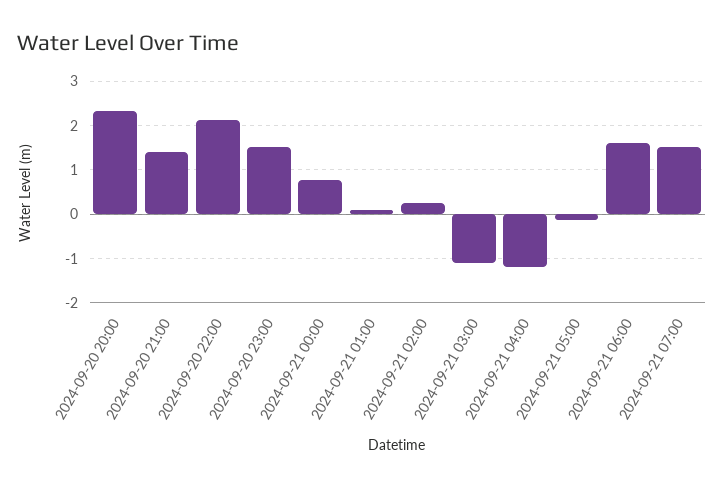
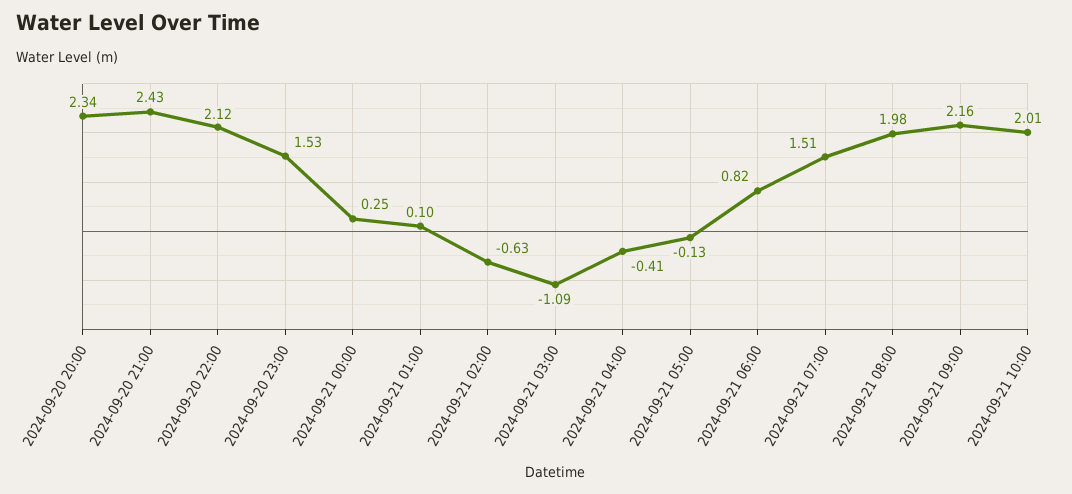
2024-09-20 21:00: 1.4 -> 2.43
2024-09-21 00:00: 0.8 -> 0.25
2024-09-21 02:00: 0.2 -> -0.63
2024-09-21 04:00: -1.2 -> -0.41
2024-09-21 06:00: 1.6 -> 0.82
2024-09-21 08:00: none -> 1.98
2024-09-21 09:00: none -> 2.16
2024-09-21 10:00: none -> 2.01

